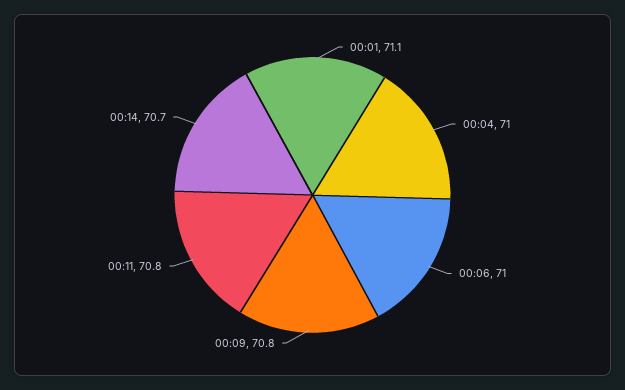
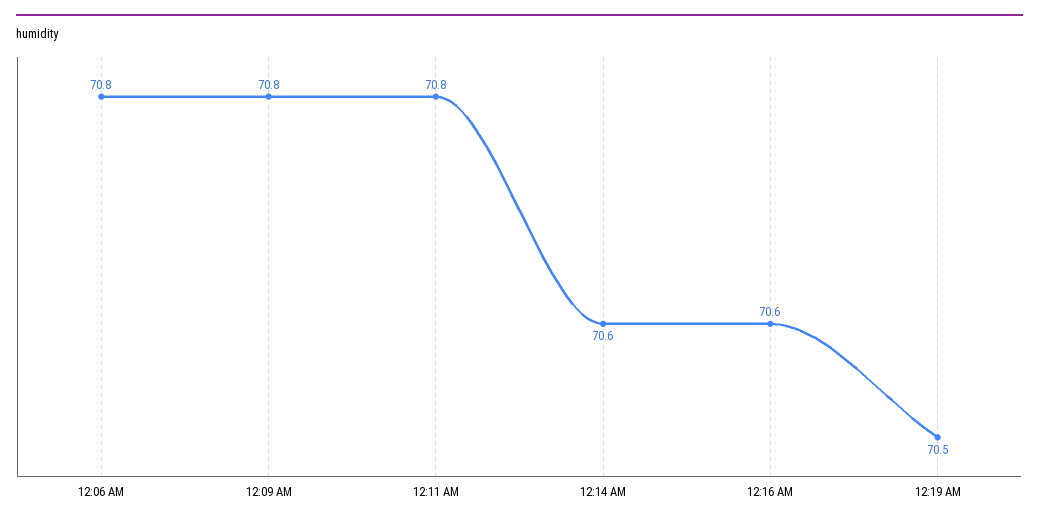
00:01: 71.1 -> none
00:04: 71 -> none
00:06: 71 -> 70.8
00:14: 70.7 -> 70.6
12:16 AM: none -> 70.6
12:19 AM: none -> 70.5

